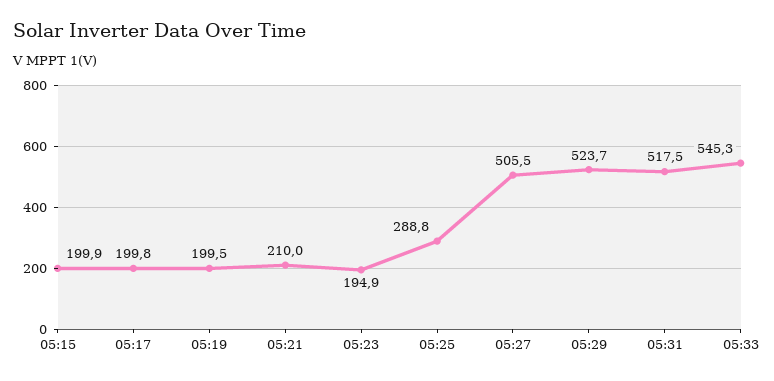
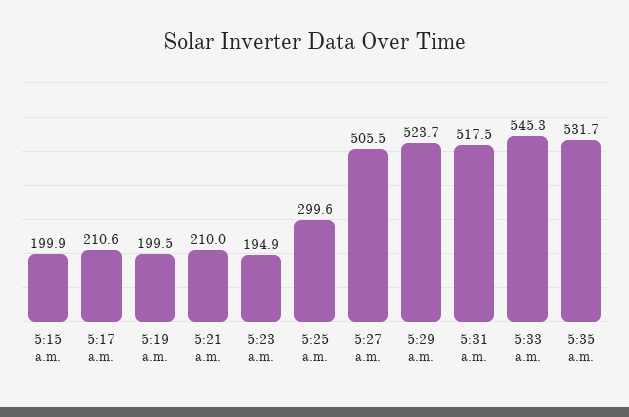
05:17: 199.8 -> 210.6
05:25: 288.8 -> 299.6
5:35 a.m.: none -> 531.7

